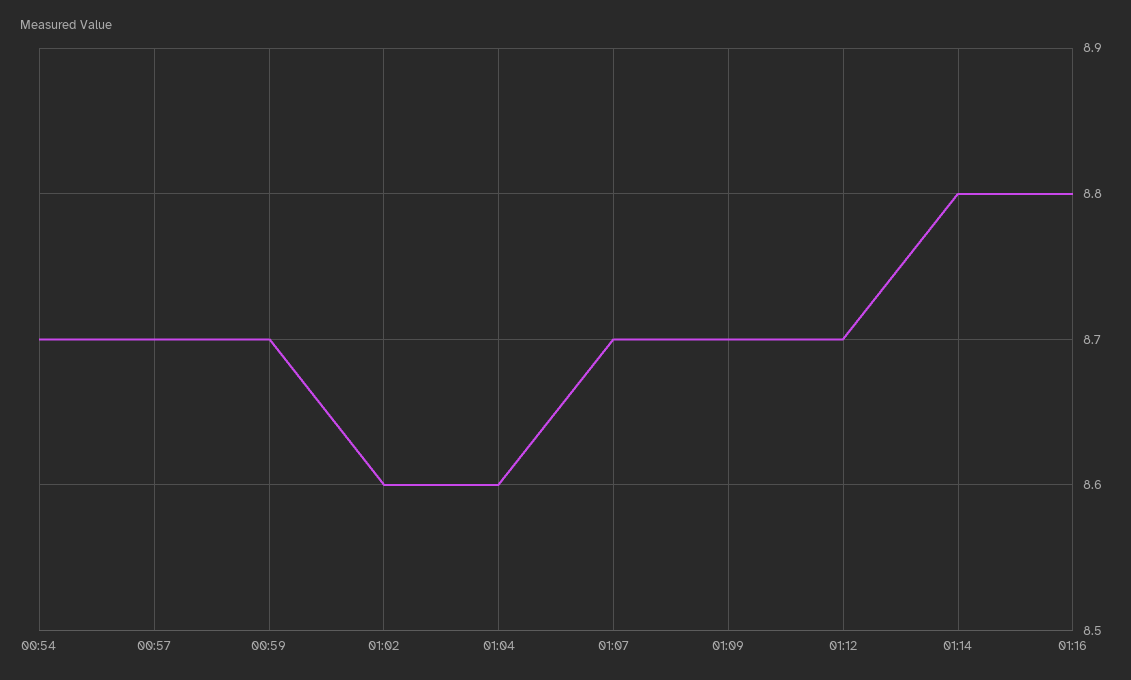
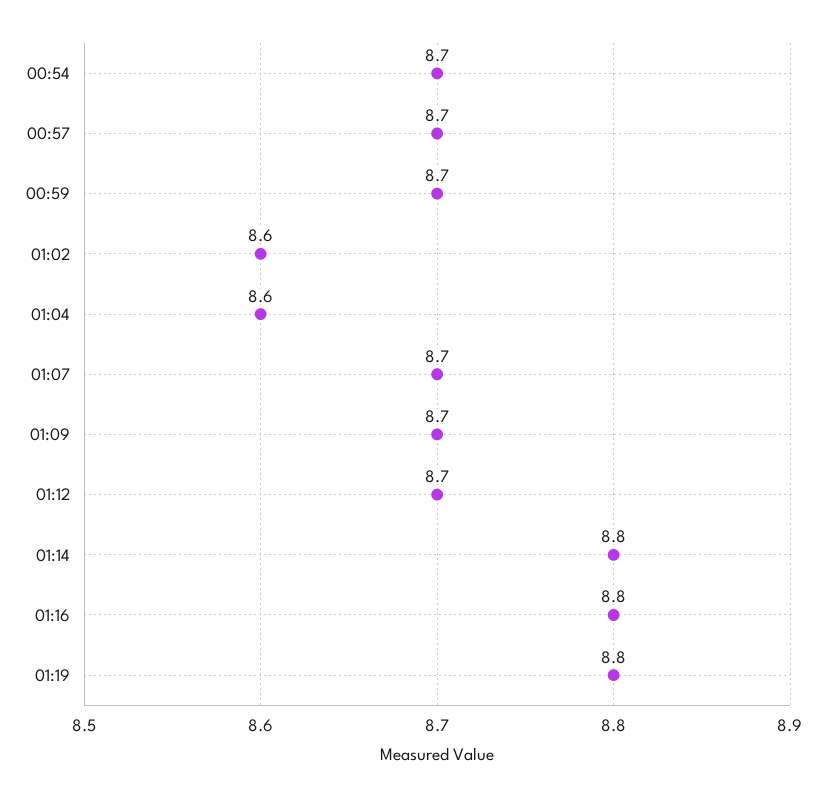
01:19: none -> 8.8

